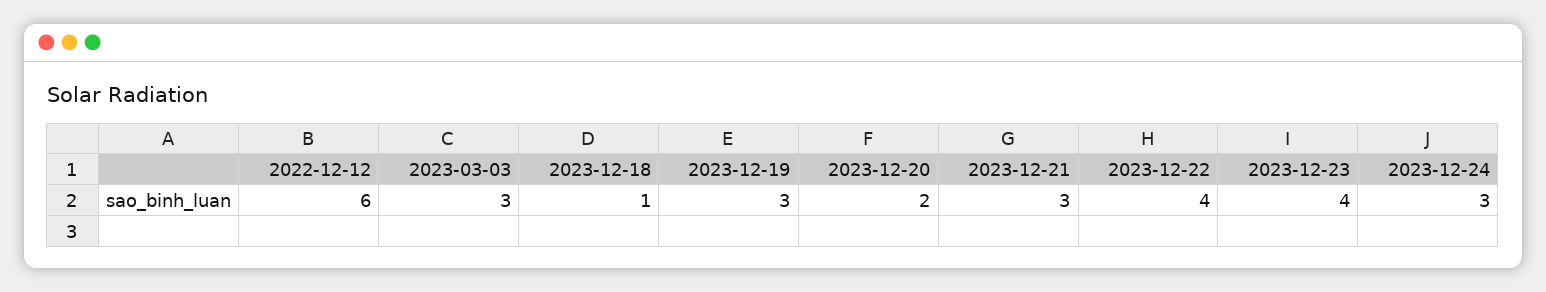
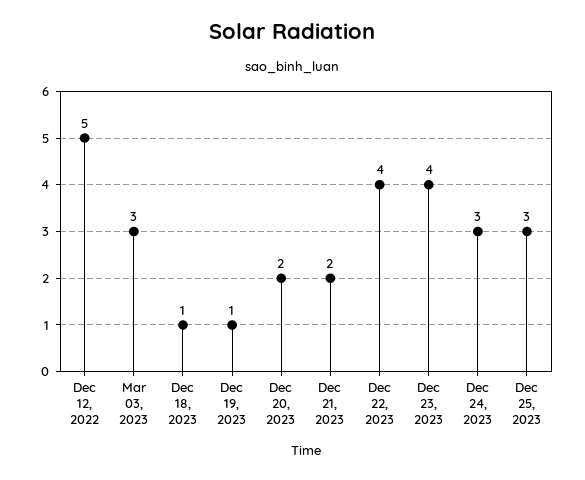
2022-12-12: 6 -> 5
2023-12-19: 3 -> 1
2023-12-21: 3 -> 2
Dec 25, 2023: none -> 3

